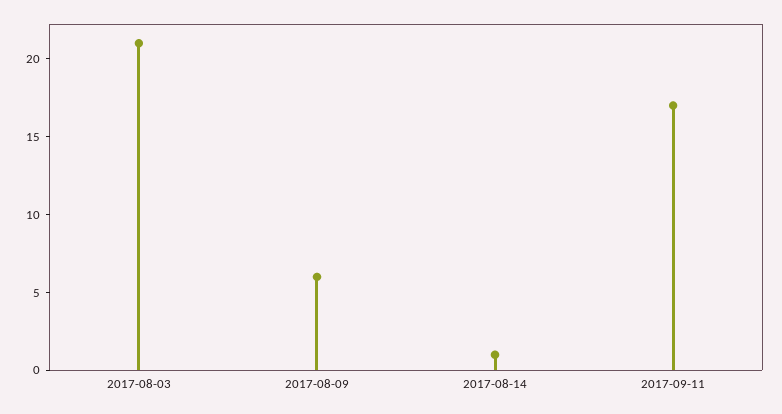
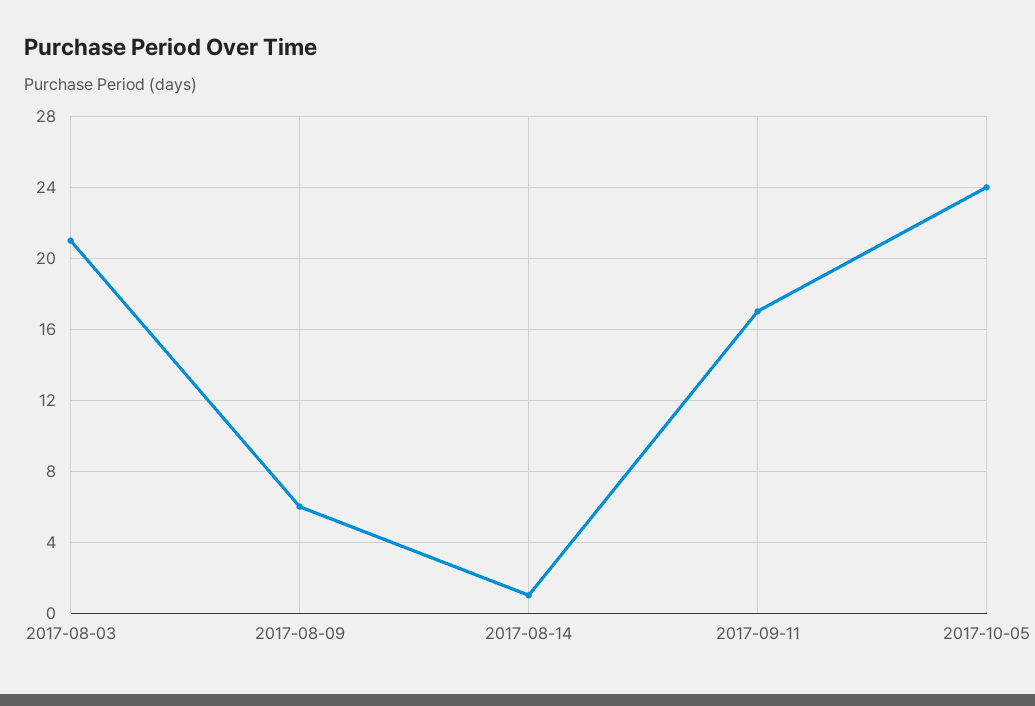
2017-10-05: none -> 24

